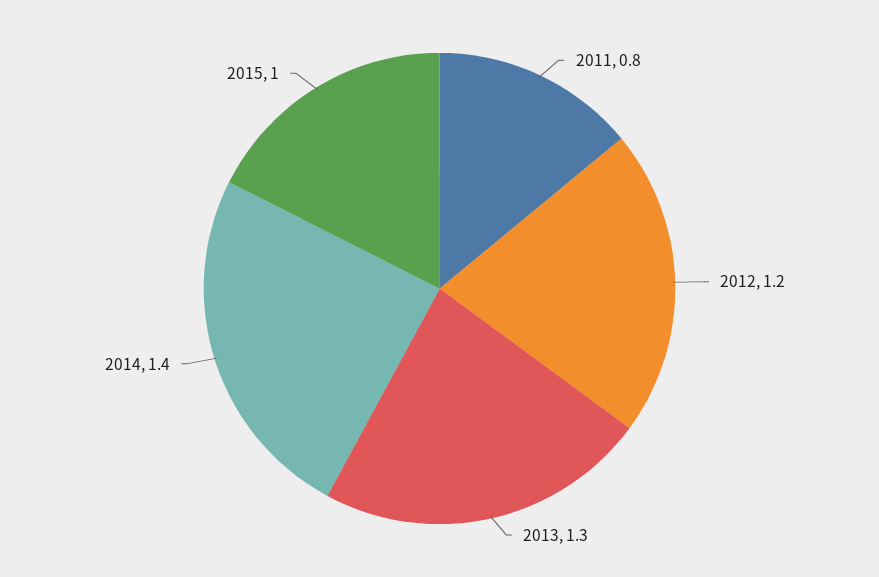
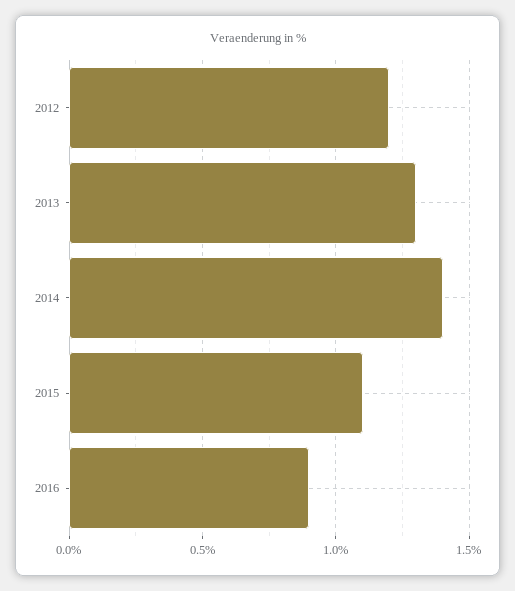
2011: 0.8 -> none
2015: 1 -> 1.1
2016: none -> 0.9

